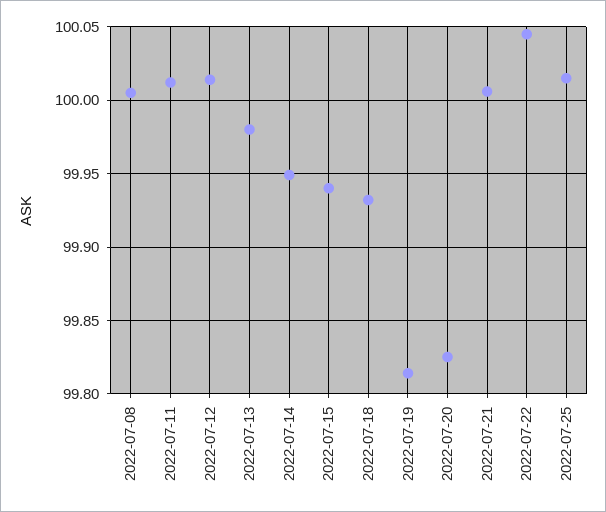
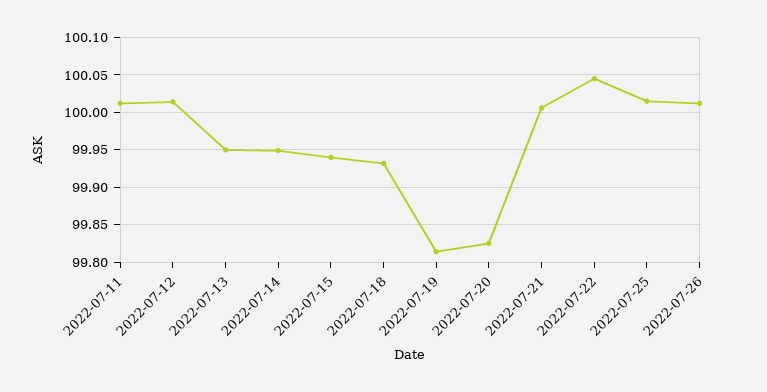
2022-07-08: 100.005 -> none
2022-07-13: 99.98 -> 99.95
2022-07-26: none -> 100.01

